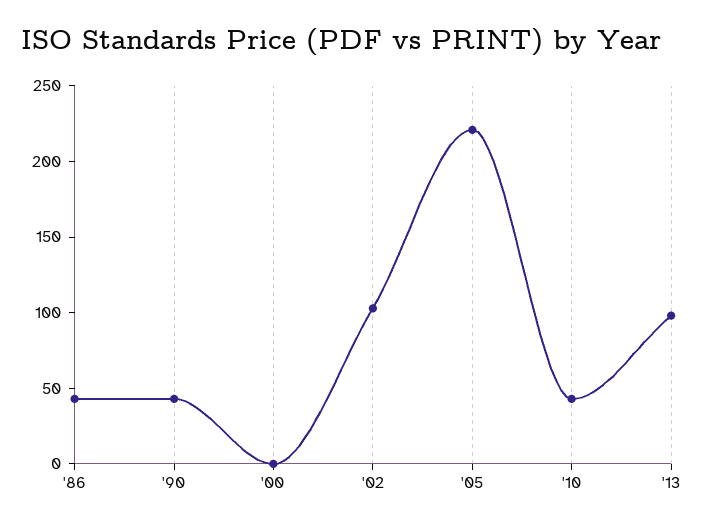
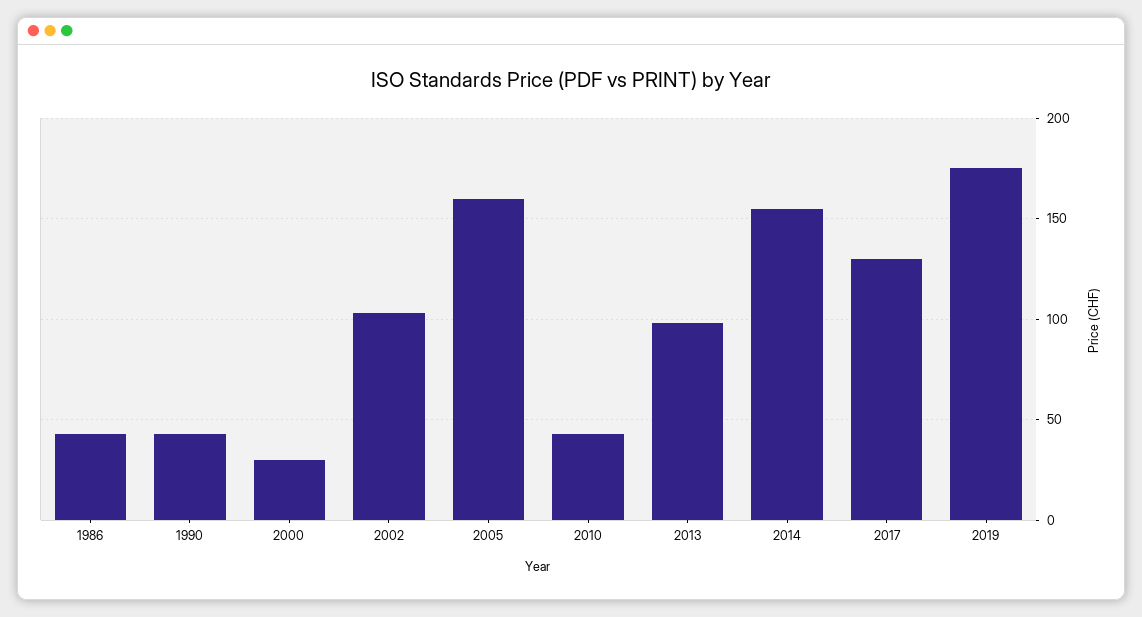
'00: 0 -> 30
'05: 220 -> 160
2014: none -> 155
2017: none -> 130
2019: none -> 175

